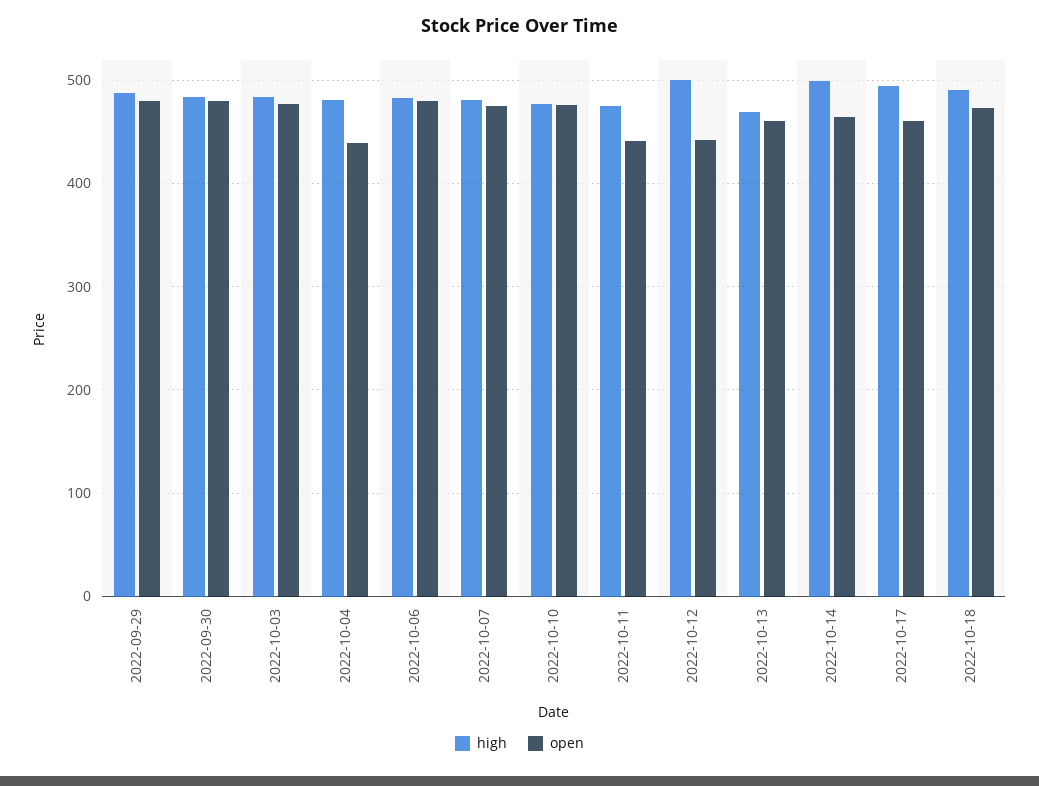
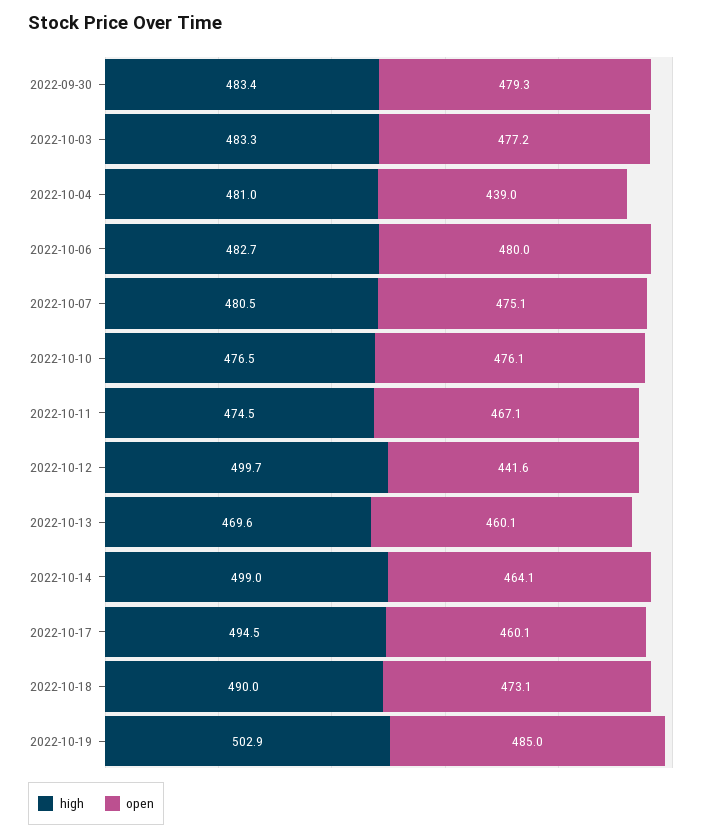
high, 2022-09-29: 490 -> none
open, 2022-09-29: 480 -> none
open, 2022-10-11: 440 -> 467.1
high, 2022-10-19: none -> 502.9
open, 2022-10-19: none -> 485

